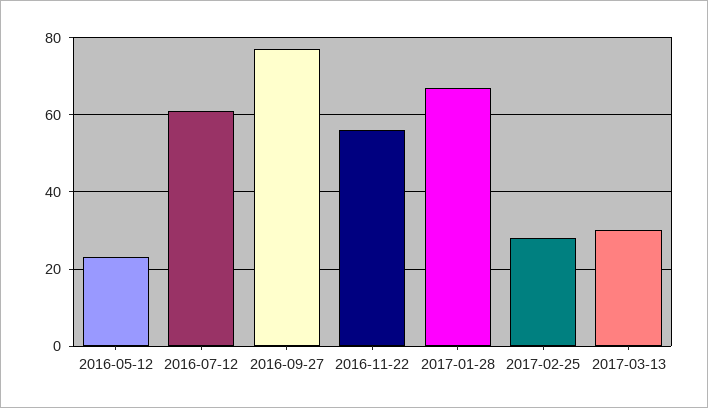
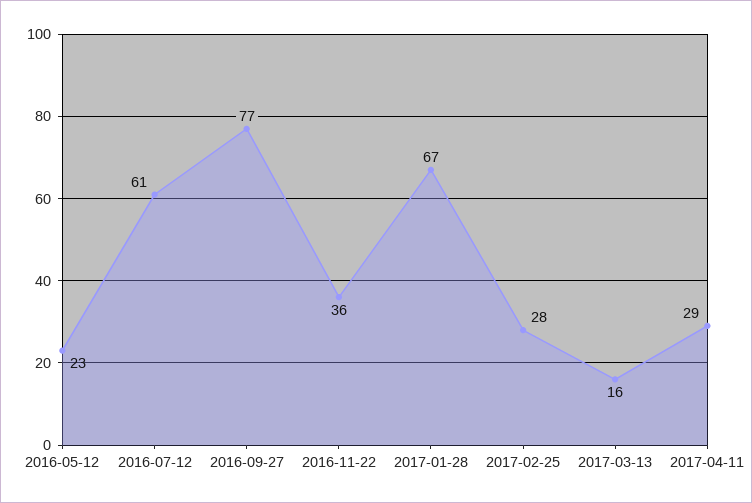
2016-11-22: 55 -> 36
2017-03-13: 30 -> 16
2017-04-11: none -> 29

